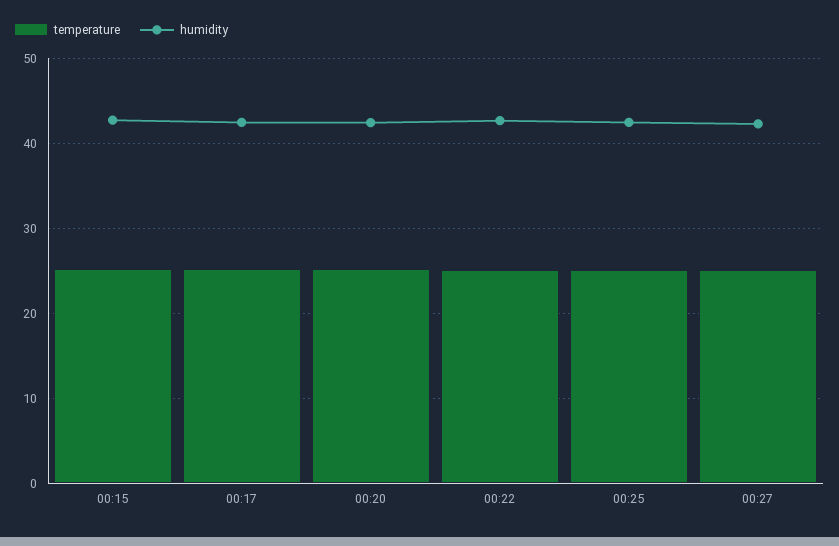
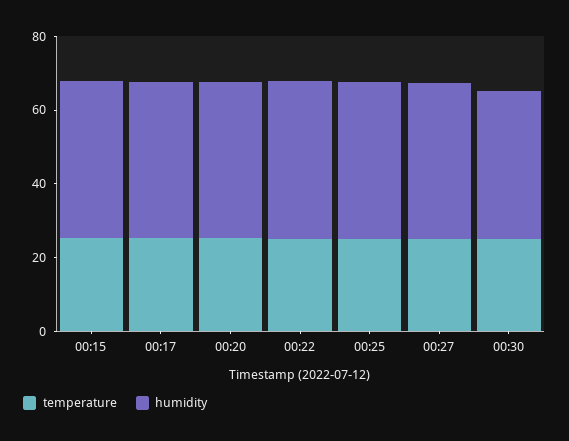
temperature, 00:30: none -> 25
humidity, 00:30: none -> 40

